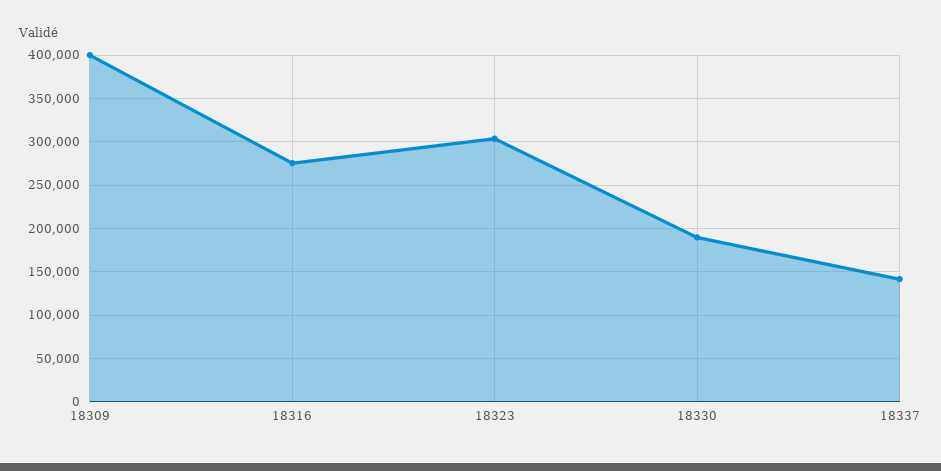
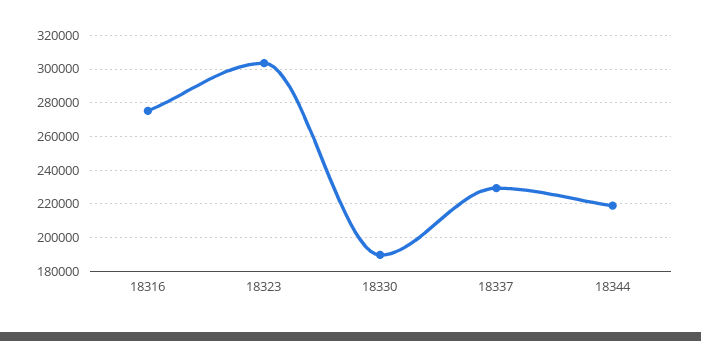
18309: 400000 -> none
18337: 140000 -> 230000
18344: none -> 220000

